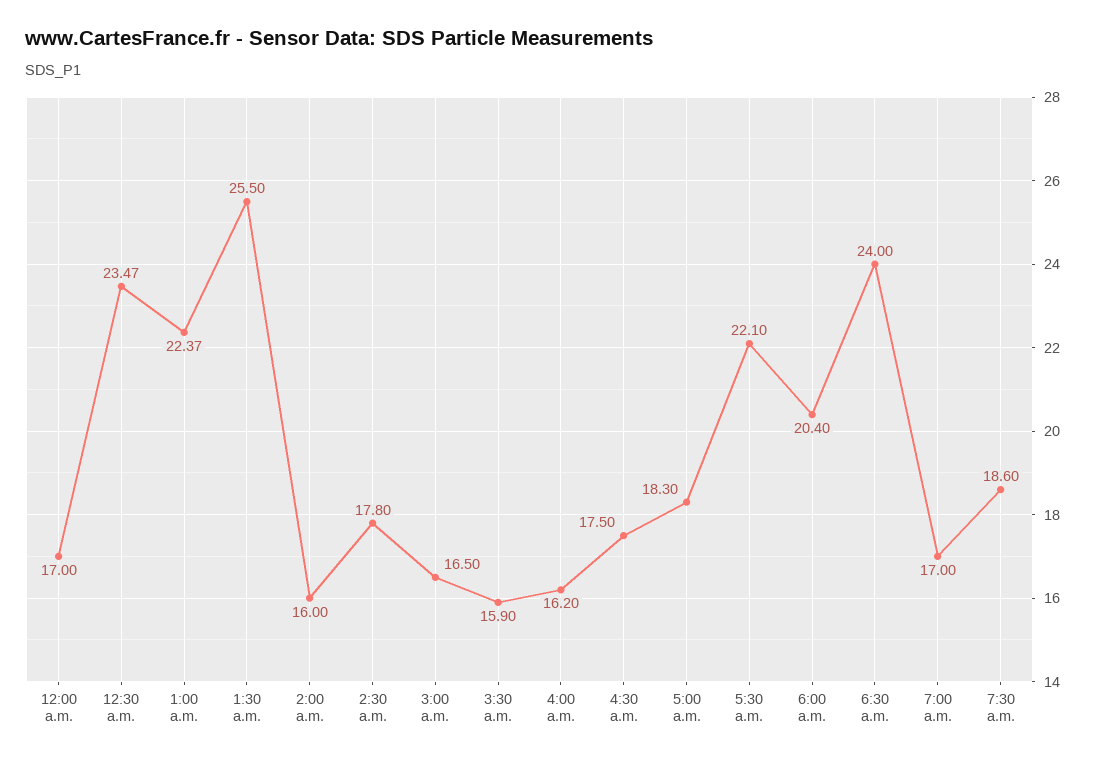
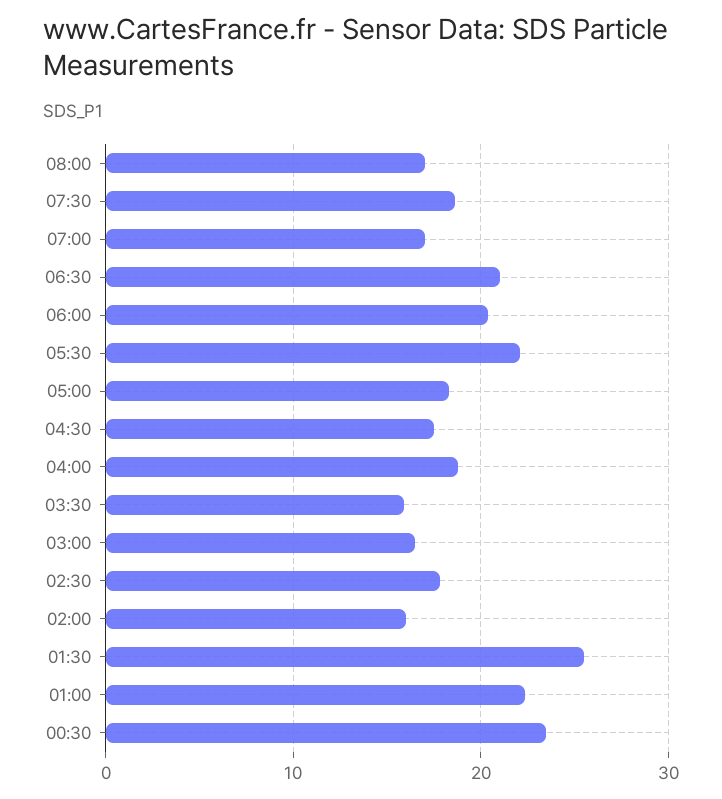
12:00 a.m.: 17 -> none
4:00 a.m.: 16.2 -> 19
6:30 a.m.: 24 -> 21
08:00: none -> 17

